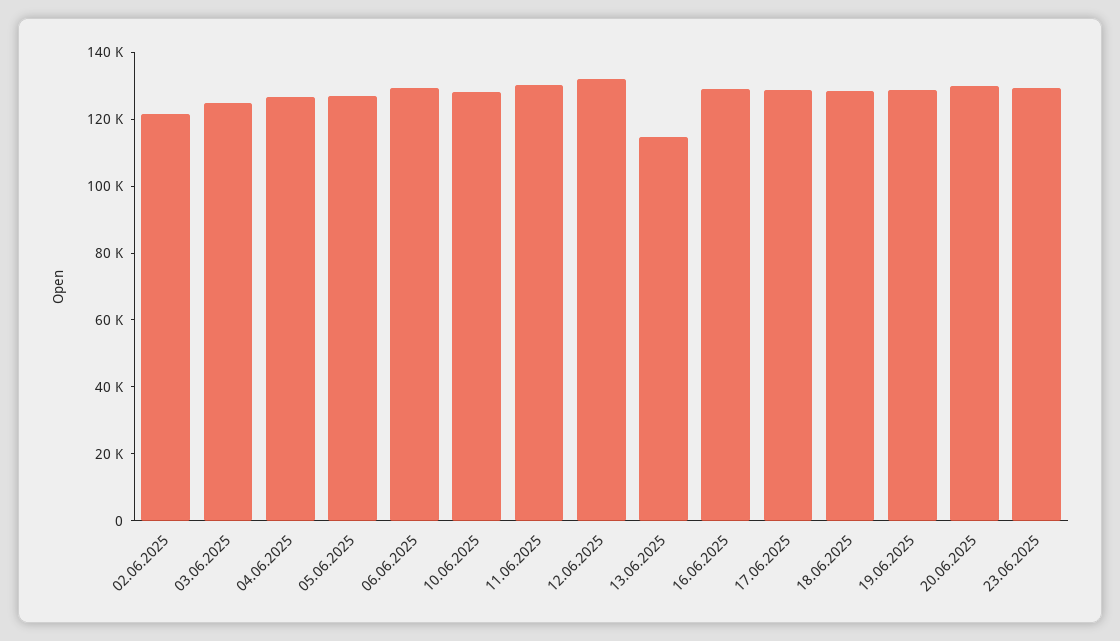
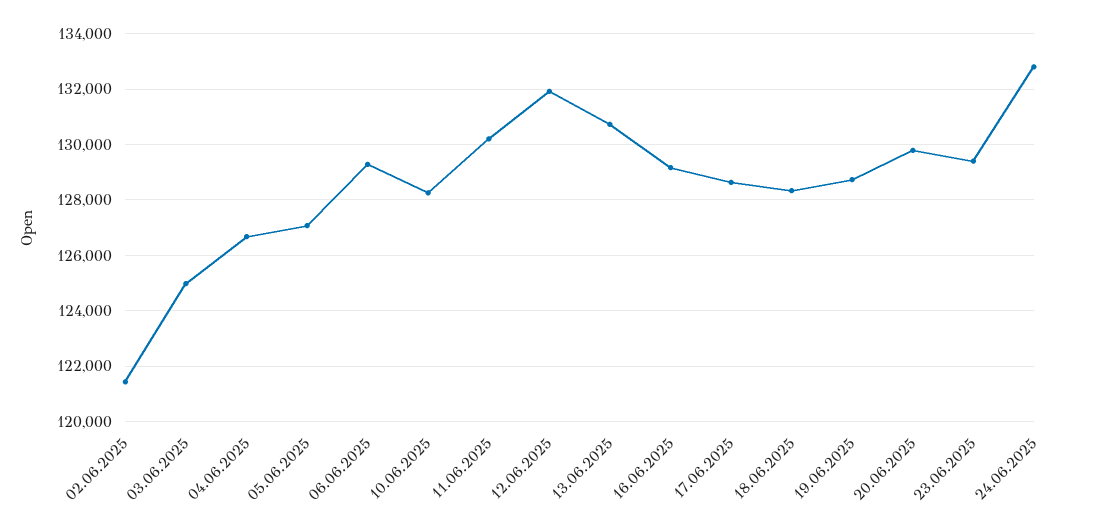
13.06.2025: 115000 -> 130750
24.06.2025: none -> 132750

